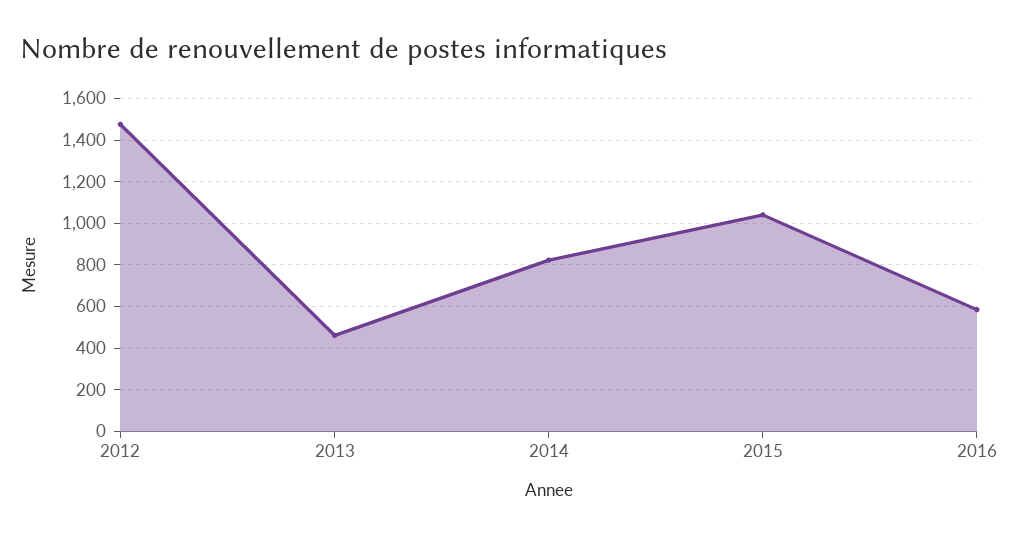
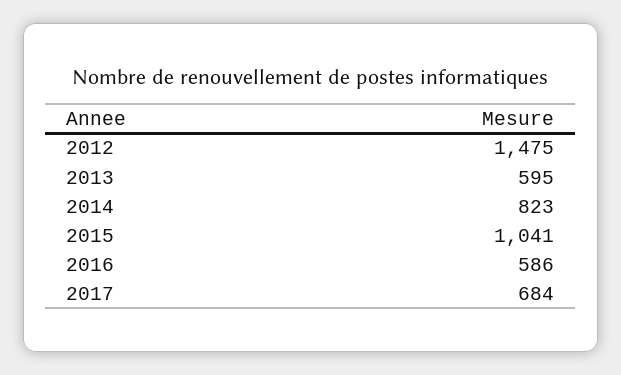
2013: 450 -> 595
2017: none -> 684

